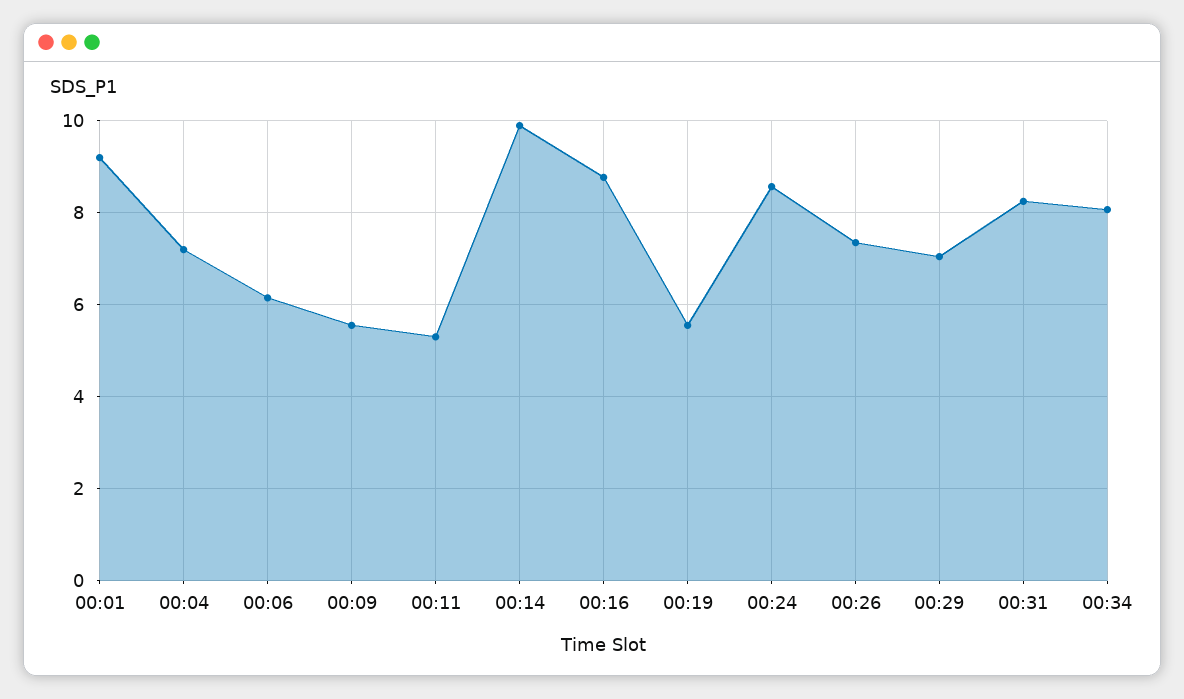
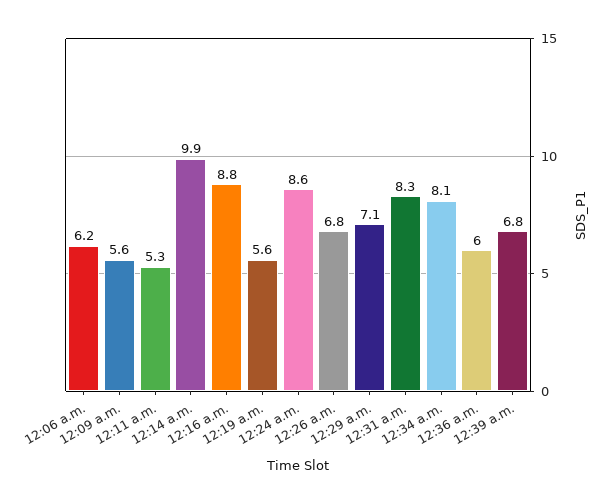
00:01: 9.2 -> none
00:04: 7.2 -> none
00:26: 7.4 -> 6.8
12:36 a.m.: none -> 6
12:39 a.m.: none -> 6.8

